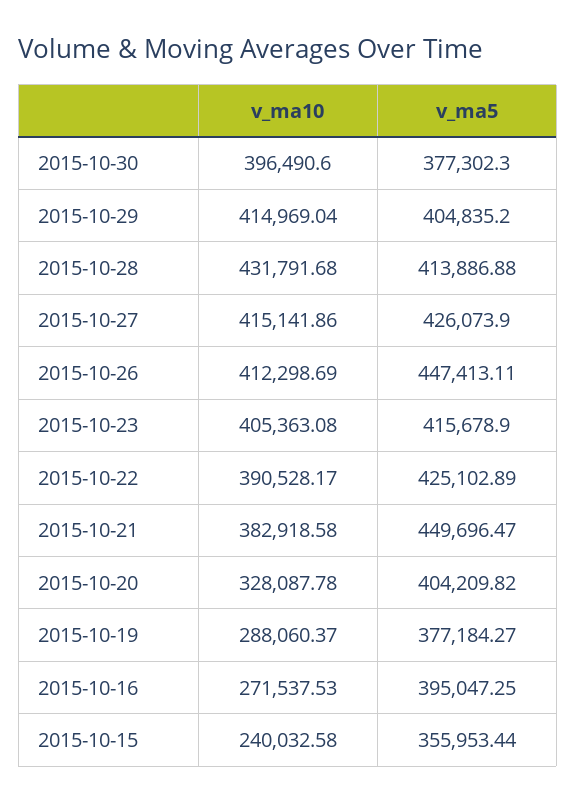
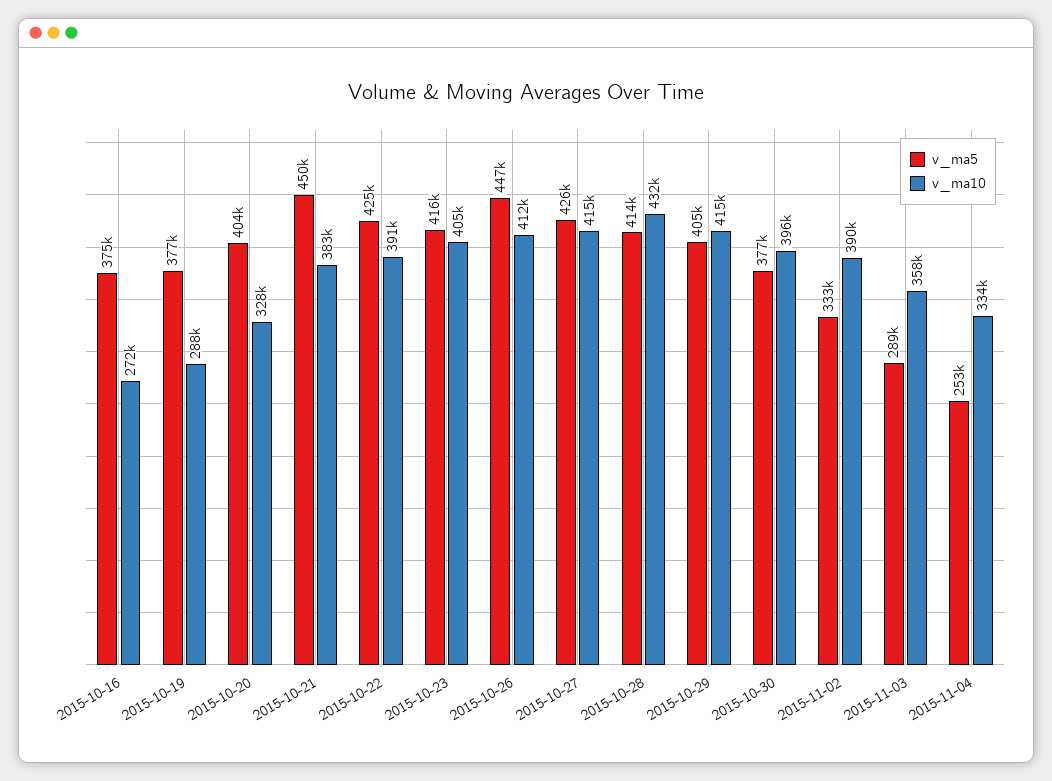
v_ma5, 2015-10-16: 395047.25 -> 375000
v_ma10, 2015-10-15: 240032.58 -> none
v_ma5, 2015-10-15: 355953.44 -> none
v_ma5, 2015-11-02: none -> 333000
v_ma10, 2015-11-02: none -> 390000
v_ma5, 2015-11-03: none -> 289000
v_ma10, 2015-11-03: none -> 358000
v_ma5, 2015-11-04: none -> 253000
v_ma10, 2015-11-04: none -> 334000

